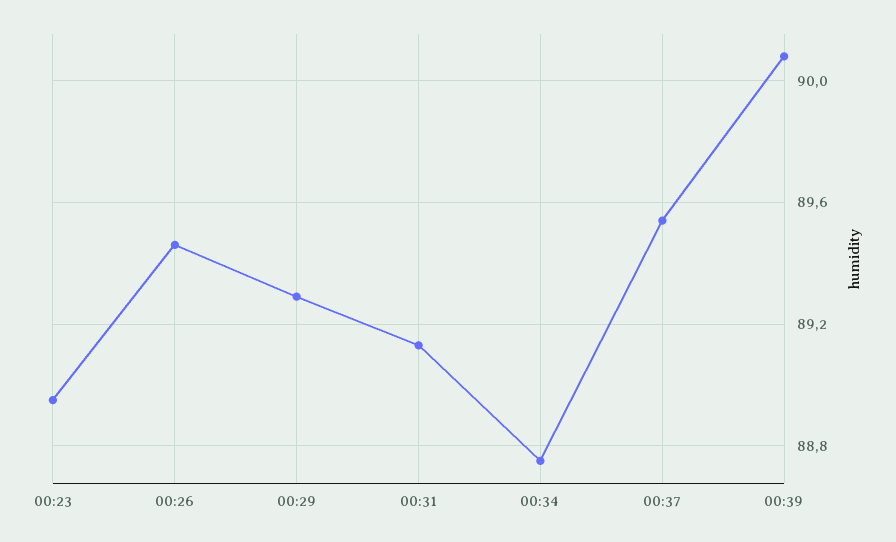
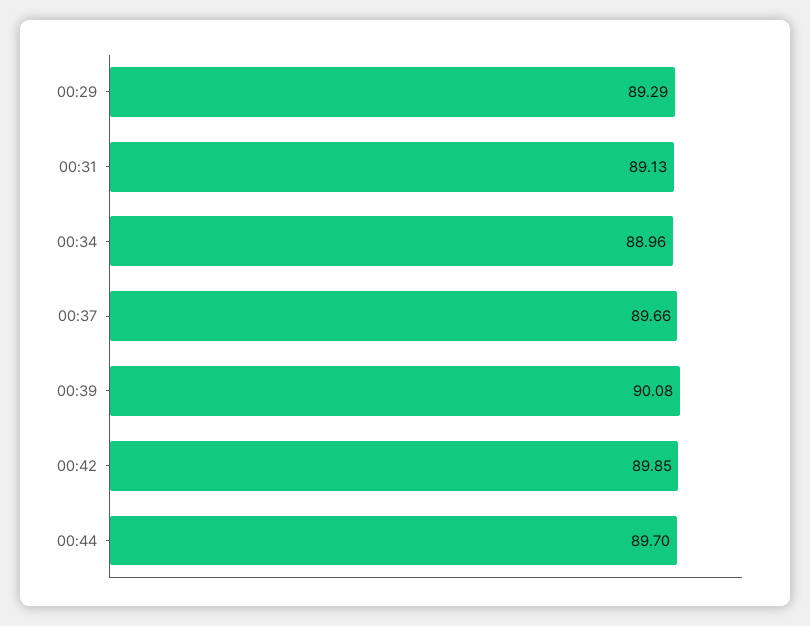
00:23: 88.95 -> none
00:26: 89.45 -> none
00:34: 88.75 -> 88.96
00:37: 89.55 -> 89.66
00:42: none -> 89.85
00:44: none -> 89.7

